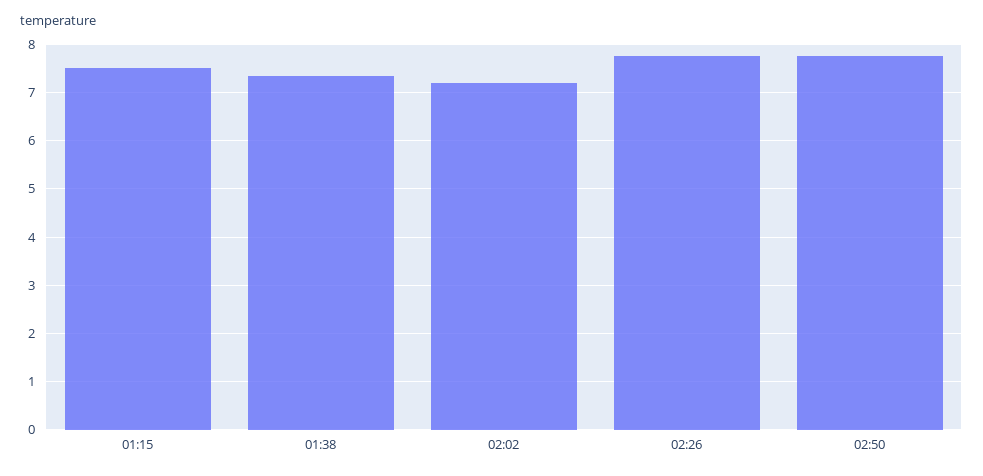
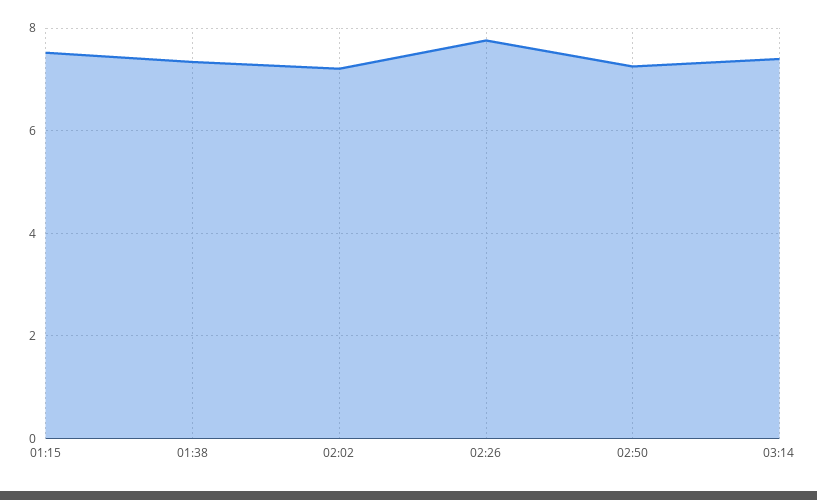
02:50: 7.8 -> 7.2
03:14: none -> 7.4

